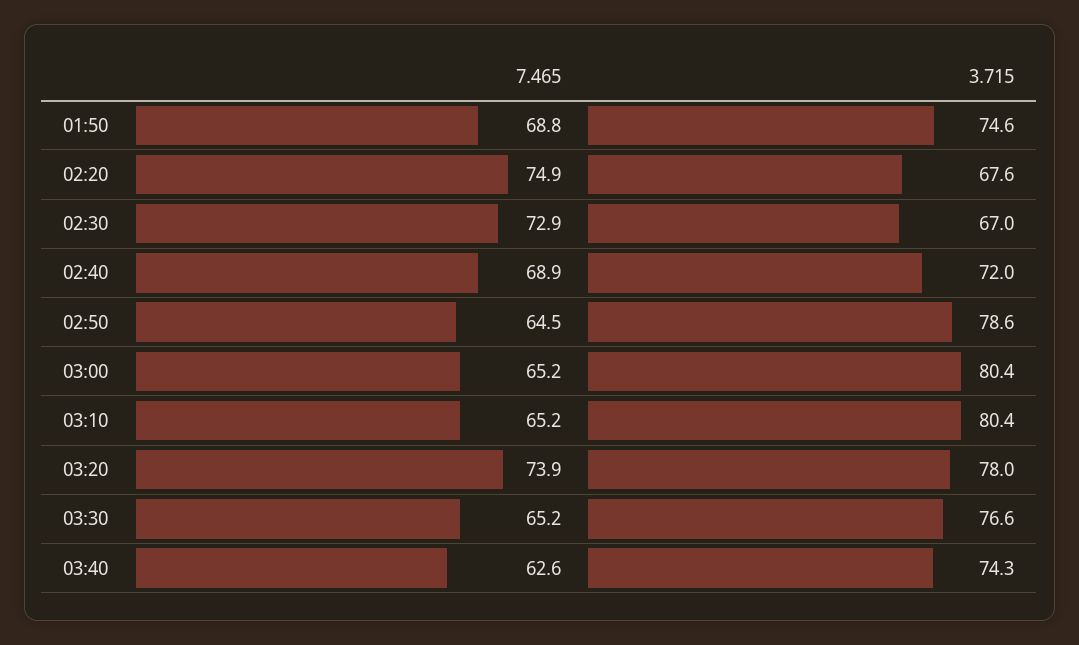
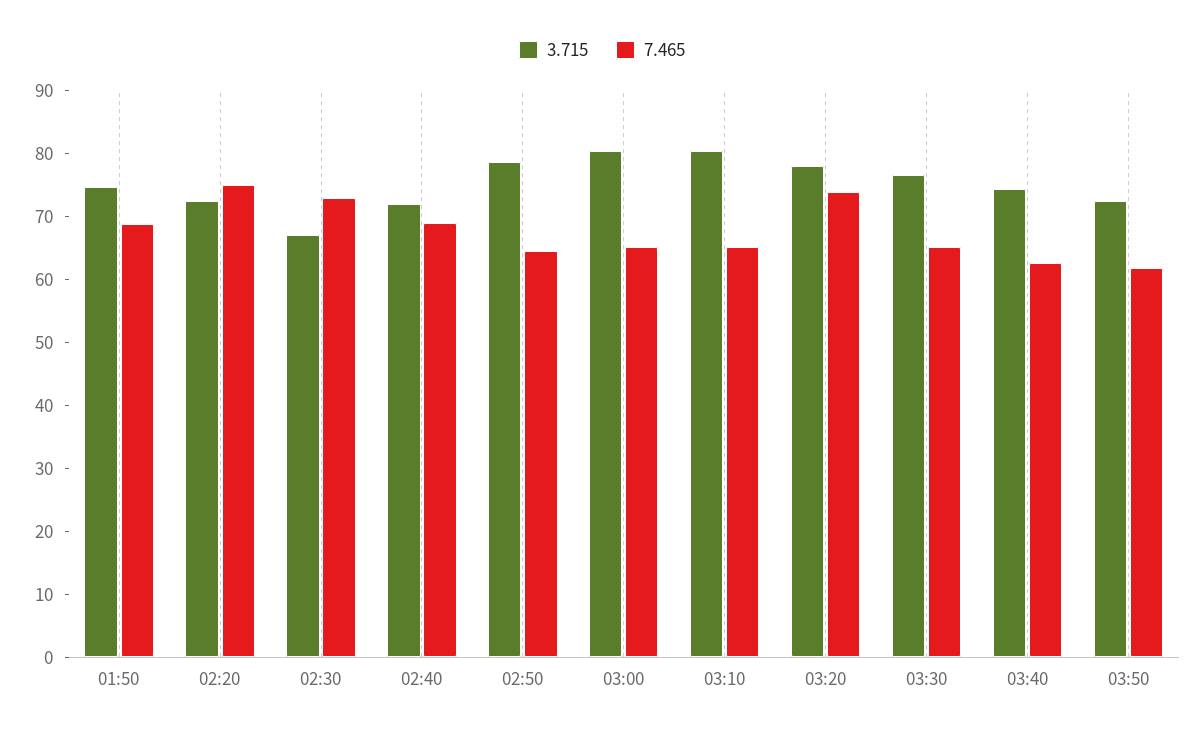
3.715, 02:20: 67.6 -> 72
3.715, 03:50: none -> 72
7.465, 03:50: none -> 62

